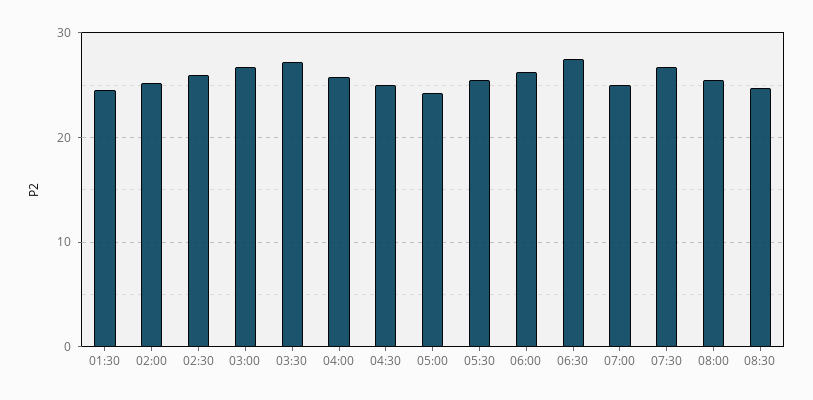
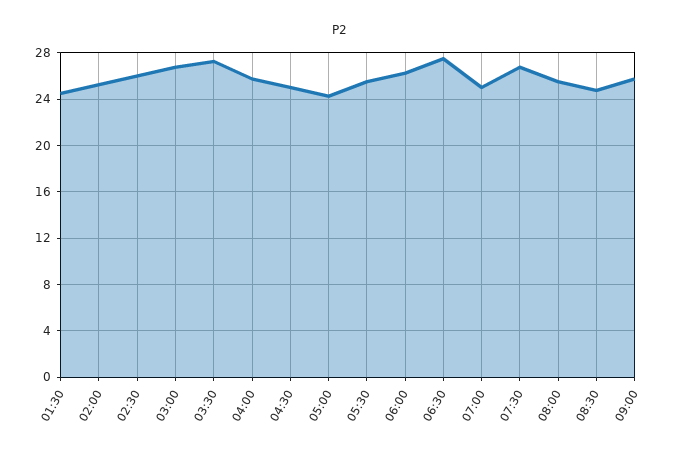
09:00: none -> 26

